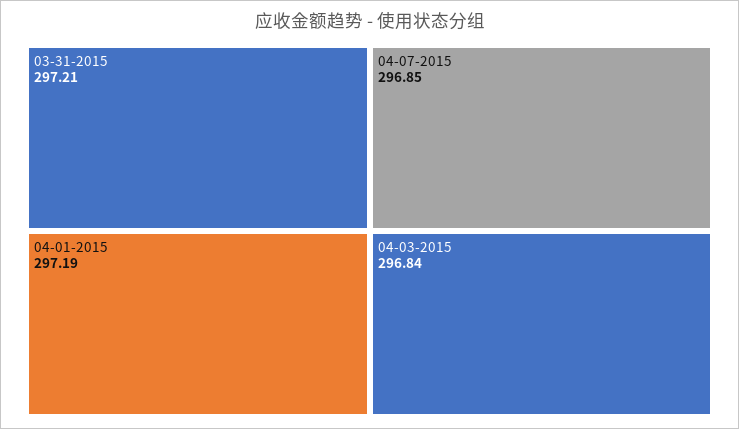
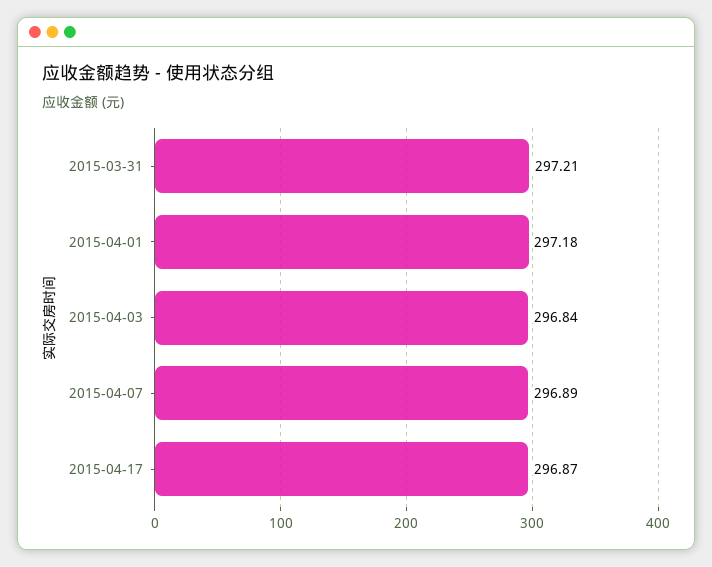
04-01-2015: 297.19 -> 297.18
04-07-2015: 296.85 -> 296.89
2015-04-17: none -> 296.87

